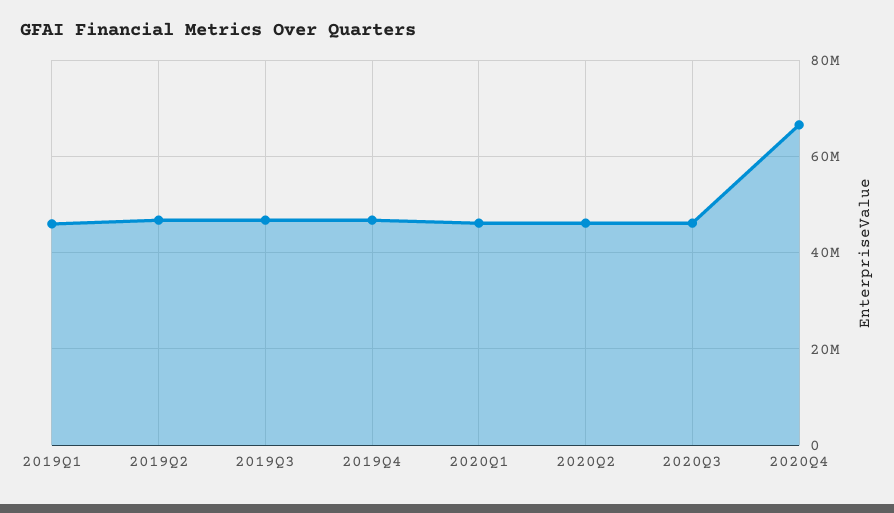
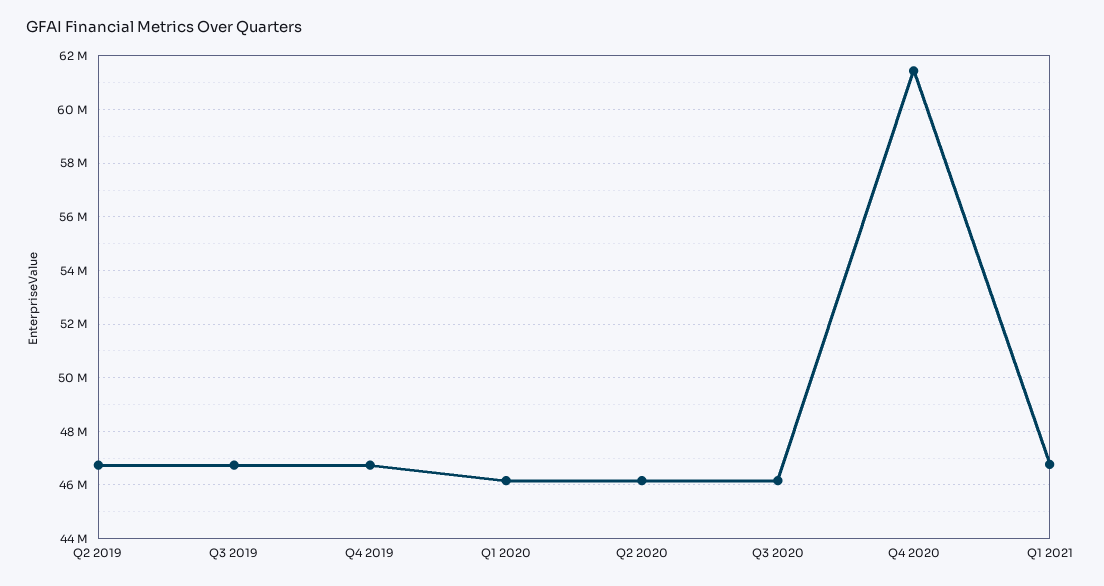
2019Q1: 46000000 -> none
2020Q4: 66000000 -> 61500000
Q1 2021: none -> 46750000

